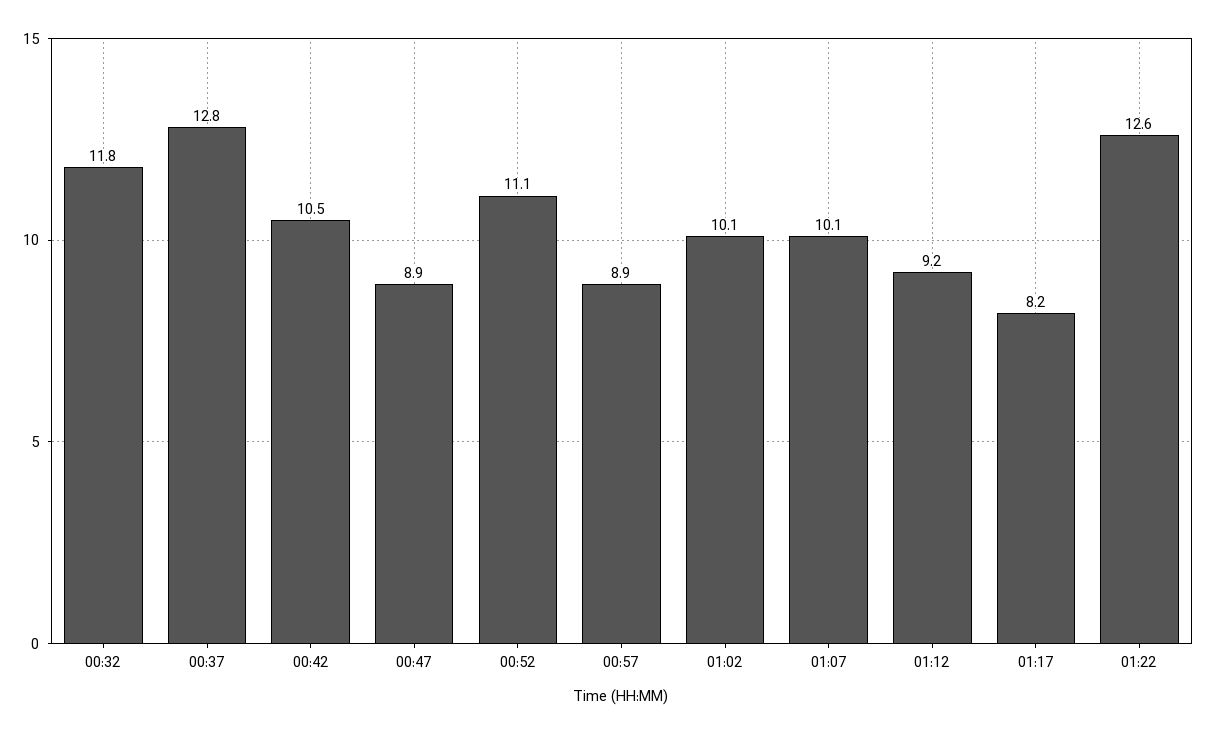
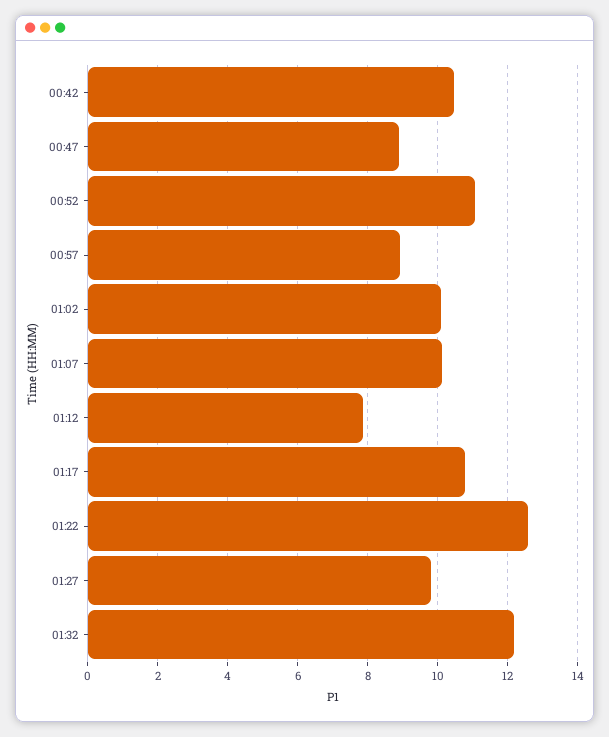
00:32: 11.8 -> none
00:37: 12.8 -> none
01:12: 9.2 -> 7.8
01:17: 8.2 -> 10.8
01:27: none -> 9.8
01:32: none -> 12.2

